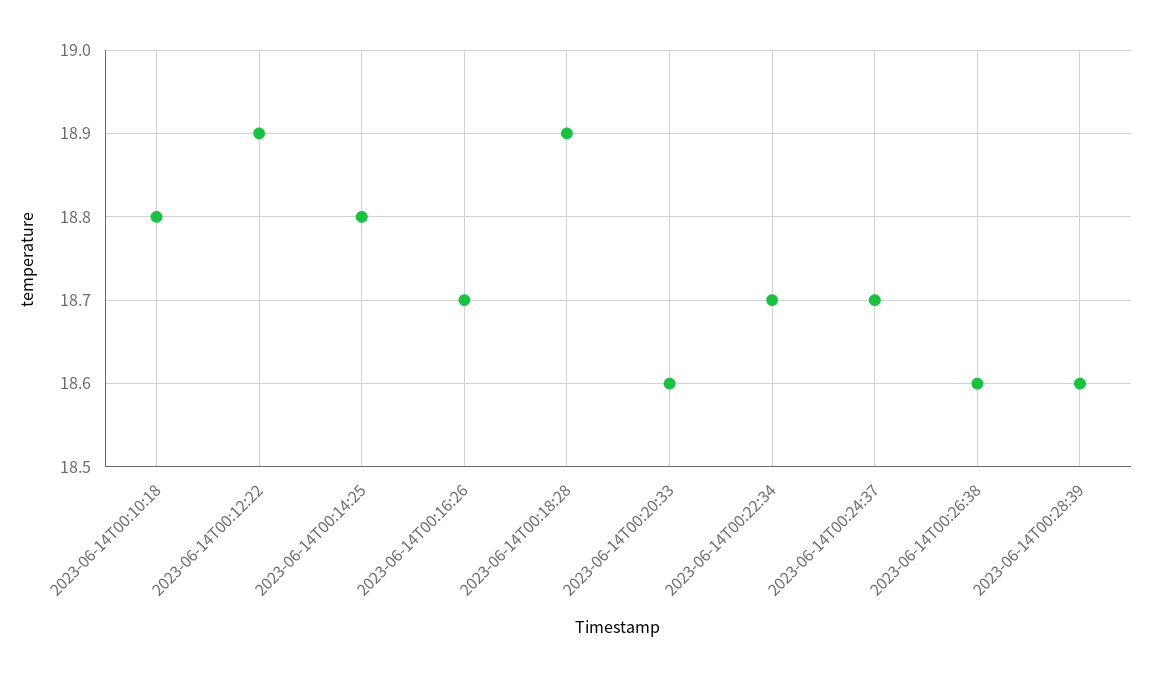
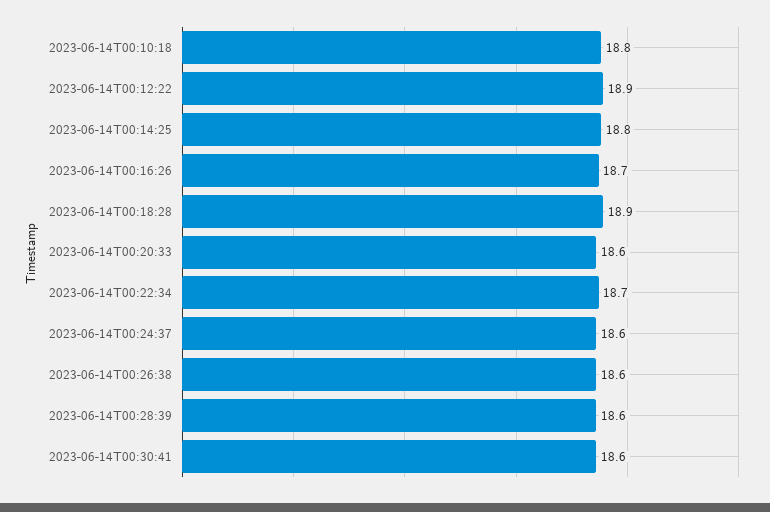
2023-06-14T00:24:37: 18.7 -> 18.6
2023-06-14T00:30:41: none -> 18.6

